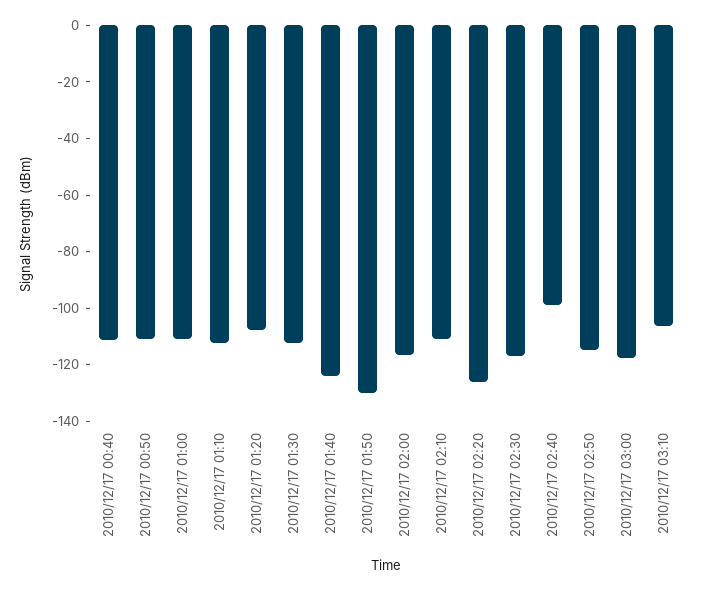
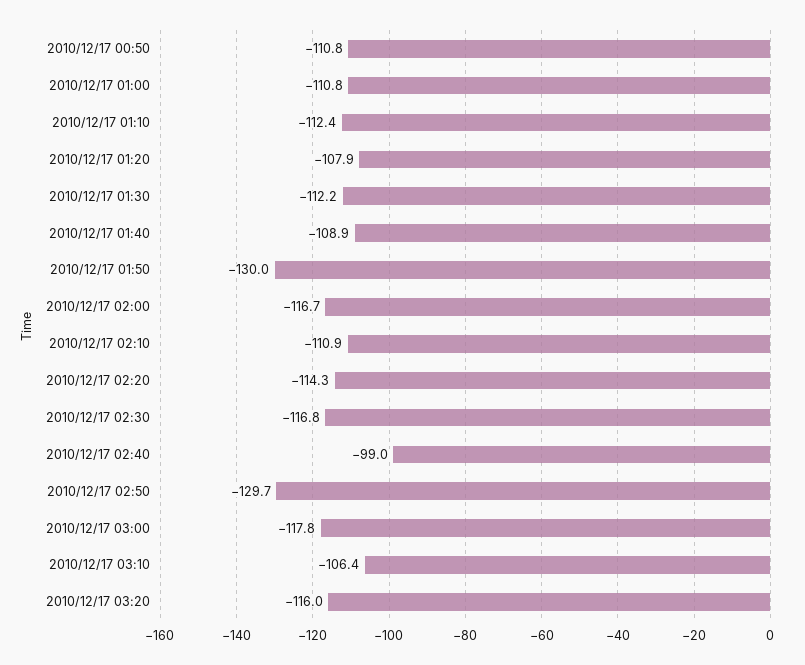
2010/12/17 00:40: -110 -> none
2010/12/17 01:40: -125 -> -108.9
2010/12/17 02:20: -125 -> -114.3
2010/12/17 02:50: -115 -> -129.7
2010/12/17 03:20: none -> -116

